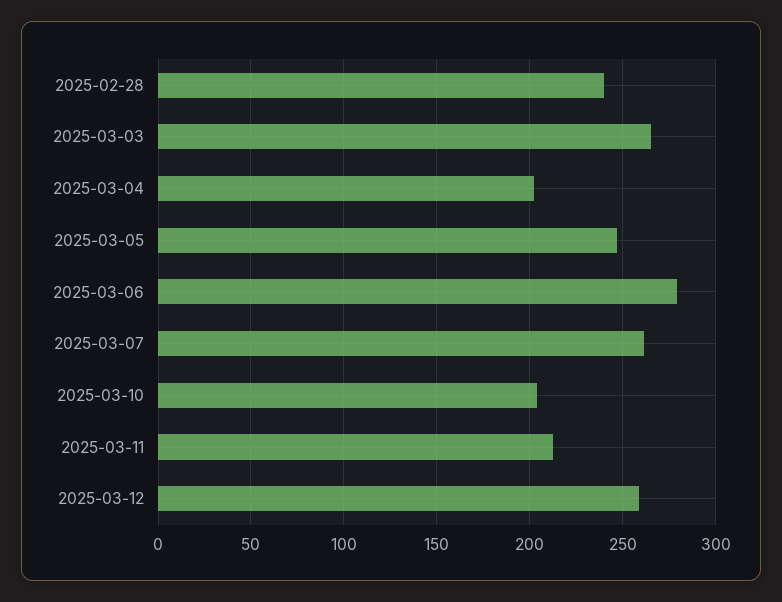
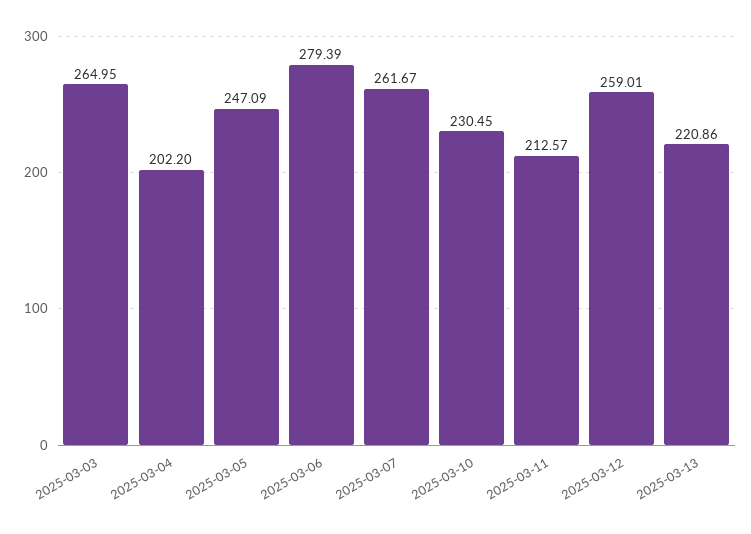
2025-02-28: 240 -> none
2025-03-10: 205 -> 230.45
2025-03-13: none -> 220.86

